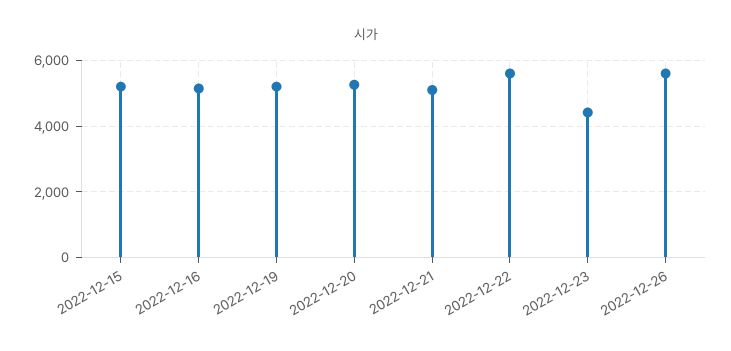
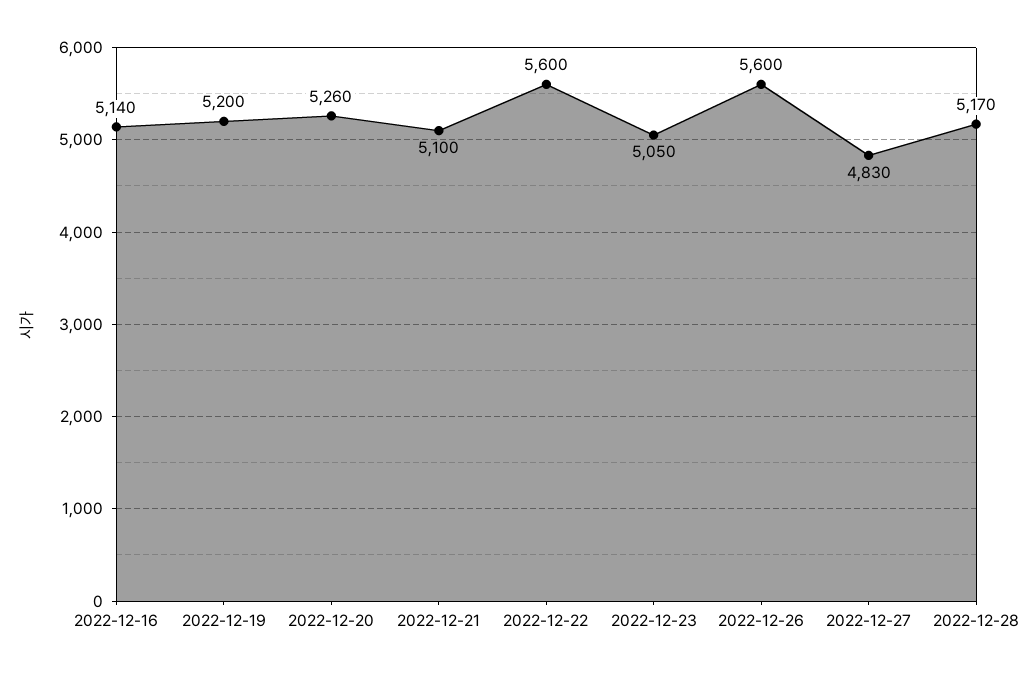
2022-12-15: 5200 -> none
2022-12-23: 4400 -> 5050
2022-12-27: none -> 4830
2022-12-28: none -> 5170

